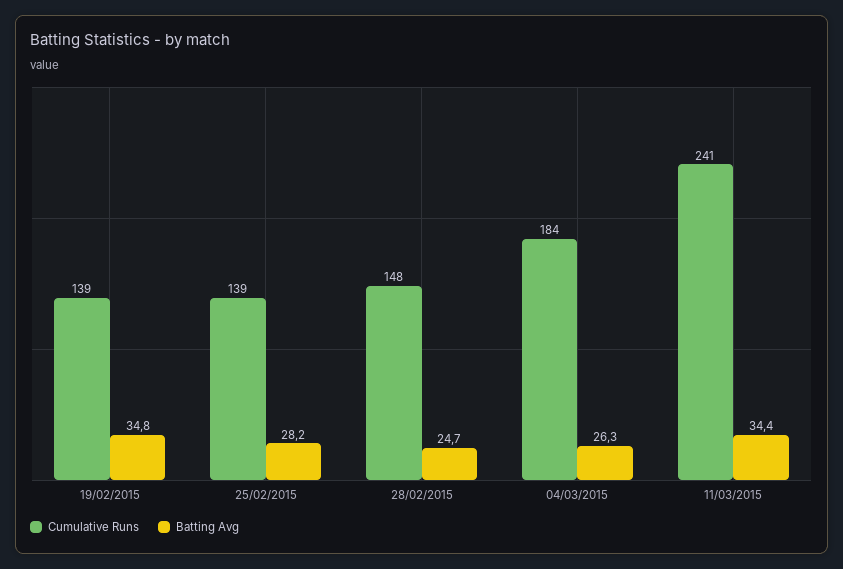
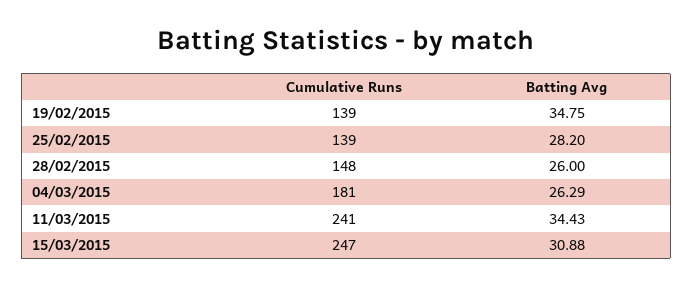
Batting Avg, 28/02/2015: 24.7 -> 26
Cumulative Runs, 04/03/2015: 184 -> 181
Cumulative Runs, 15/03/2015: none -> 247
Batting Avg, 15/03/2015: none -> 30.88

